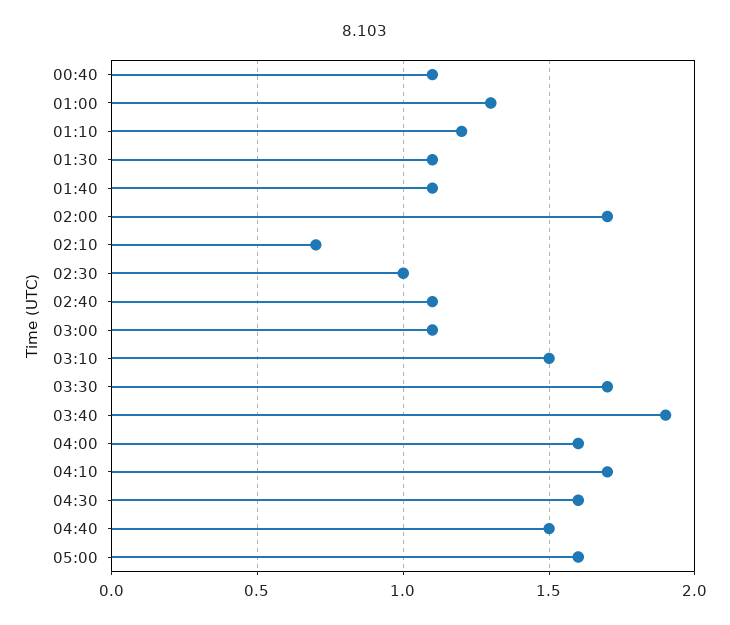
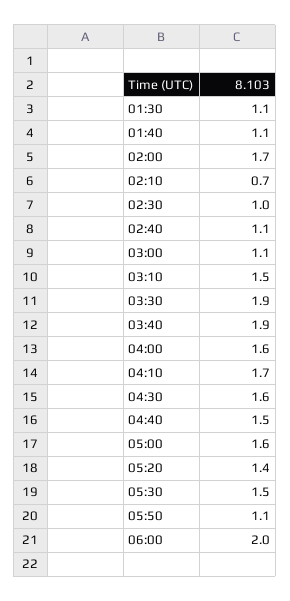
00:40: 1.1 -> none
01:00: 1.3 -> none
01:10: 1.2 -> none
03:30: 1.7 -> 1.9
05:20: none -> 1.4
05:30: none -> 1.5
05:50: none -> 1.1
06:00: none -> 2

